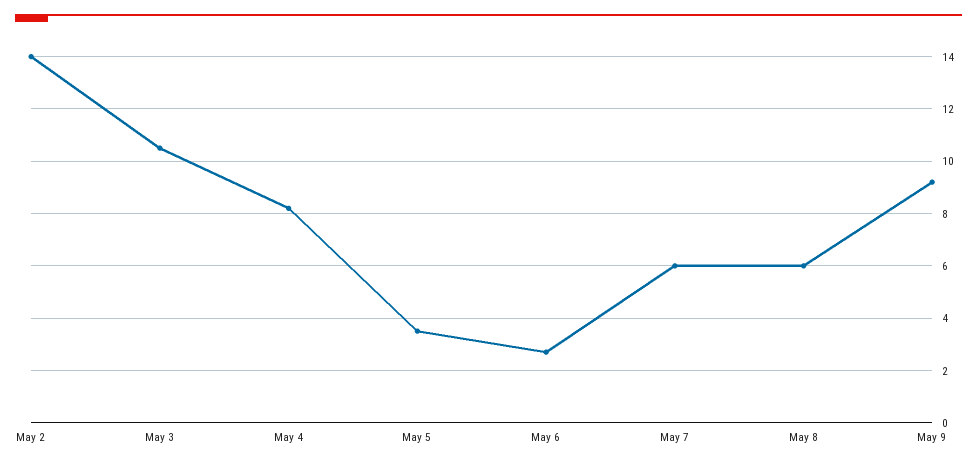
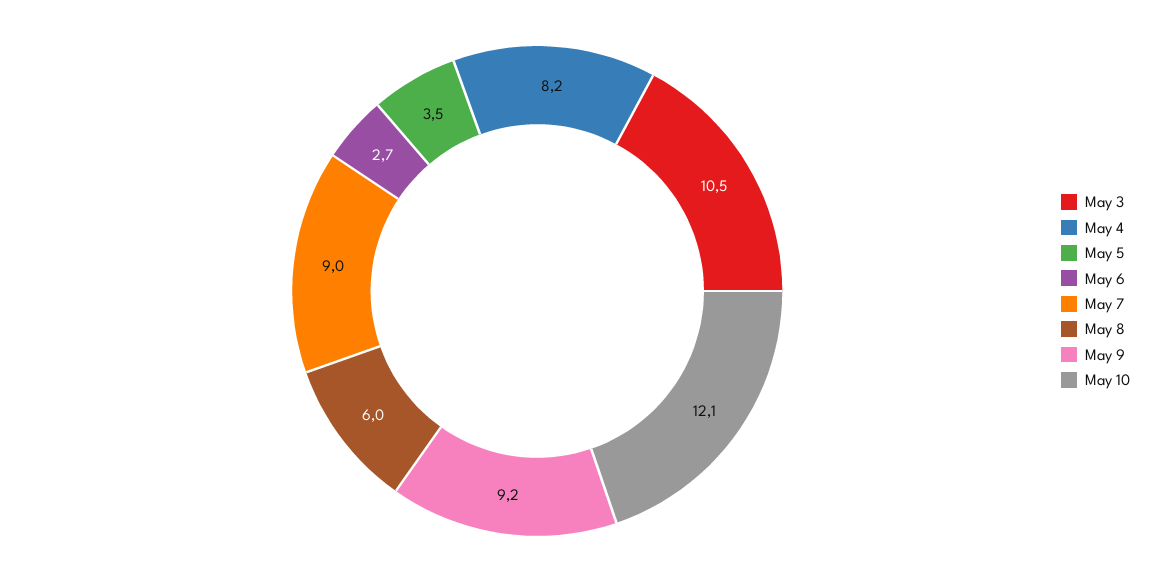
May 2: 14 -> none
May 7: 6 -> 9
May 10: none -> 12.1

